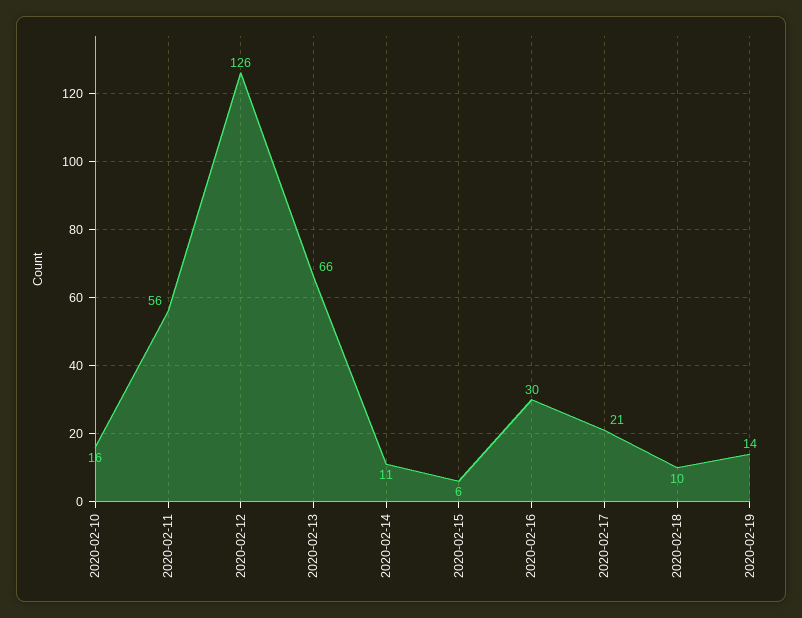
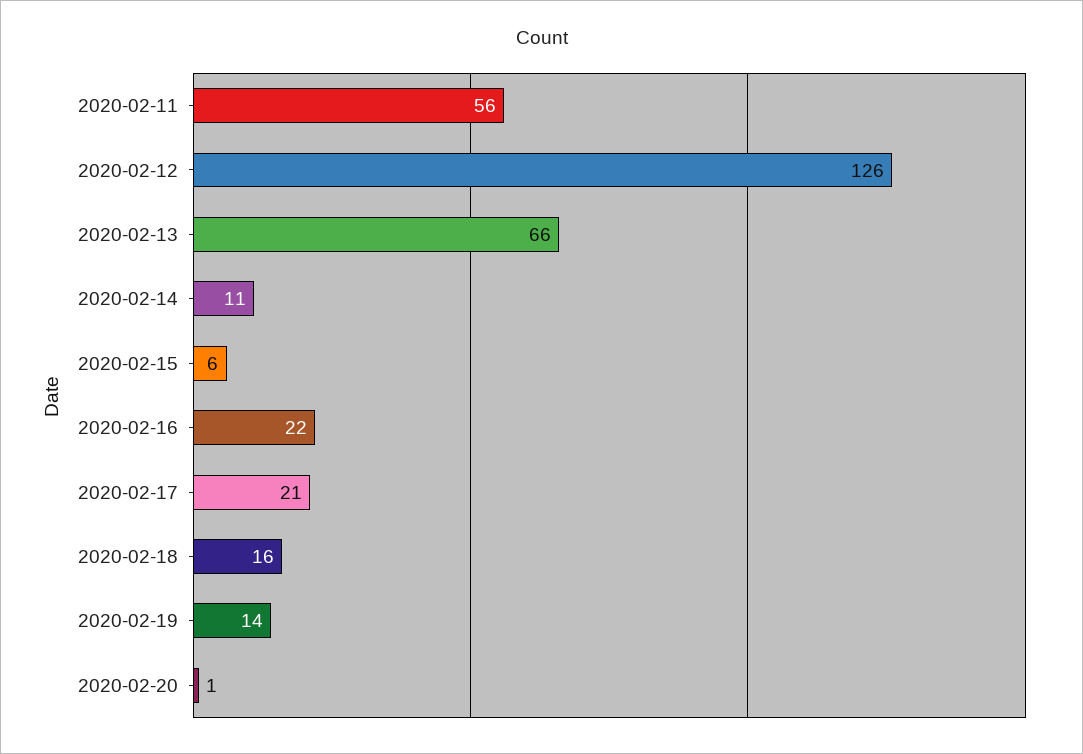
2020-02-10: 16 -> none
2020-02-16: 30 -> 22
2020-02-18: 10 -> 16
2020-02-20: none -> 1

